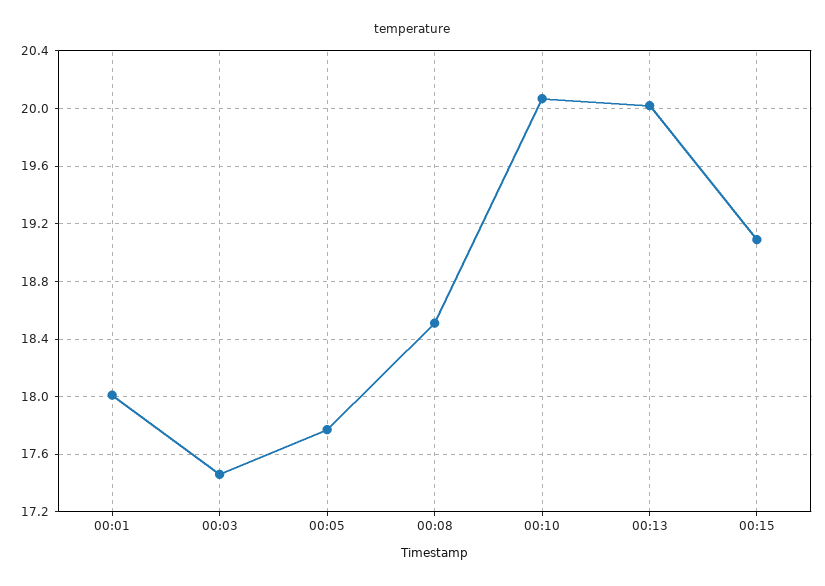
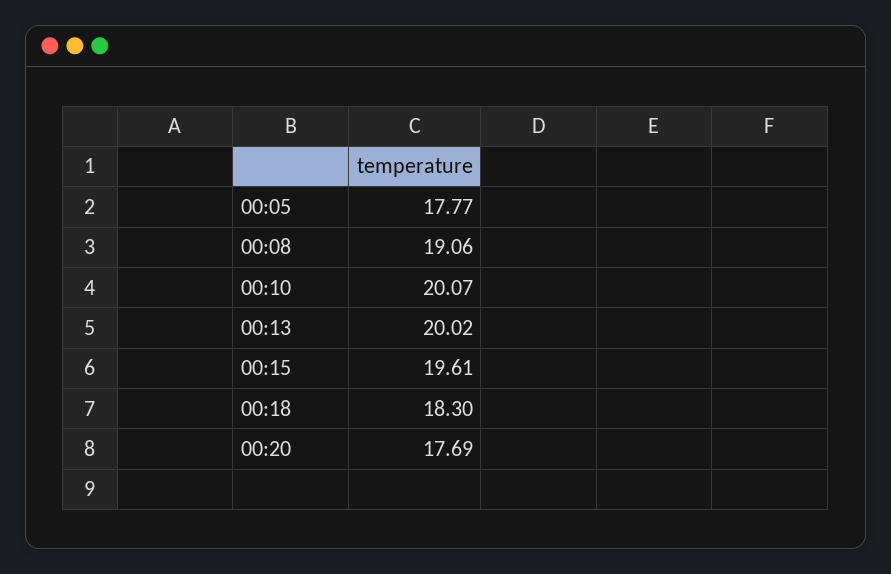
00:01: 18 -> none
00:03: 17.45 -> none
00:08: 18.5 -> 19.06
00:15: 19.1 -> 19.61
00:18: none -> 18.3
00:20: none -> 17.69

